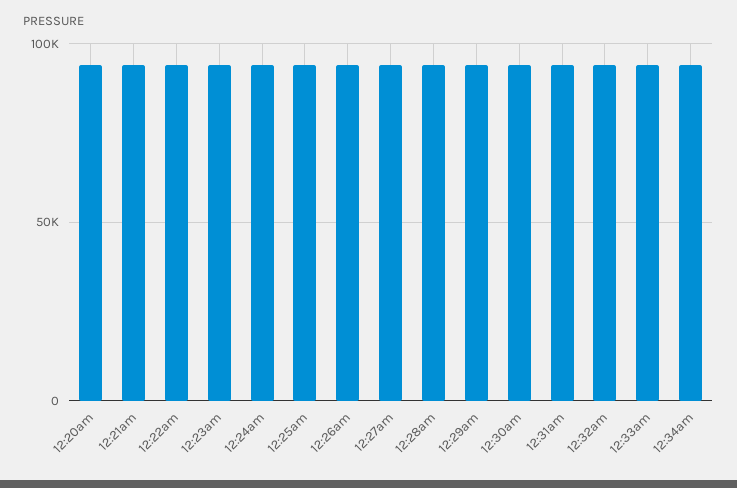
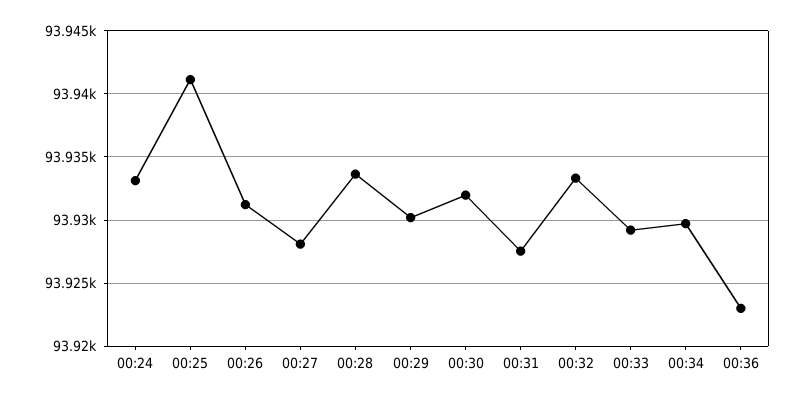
12:20am: 95000 -> none
12:21am: 95000 -> none
12:22am: 95000 -> none
12:23am: 95000 -> none
00:36: none -> 93923

